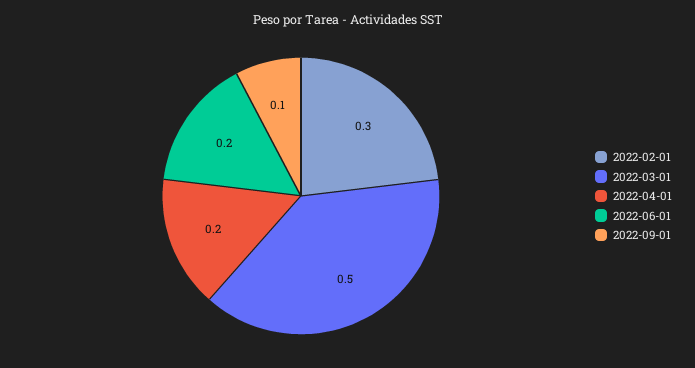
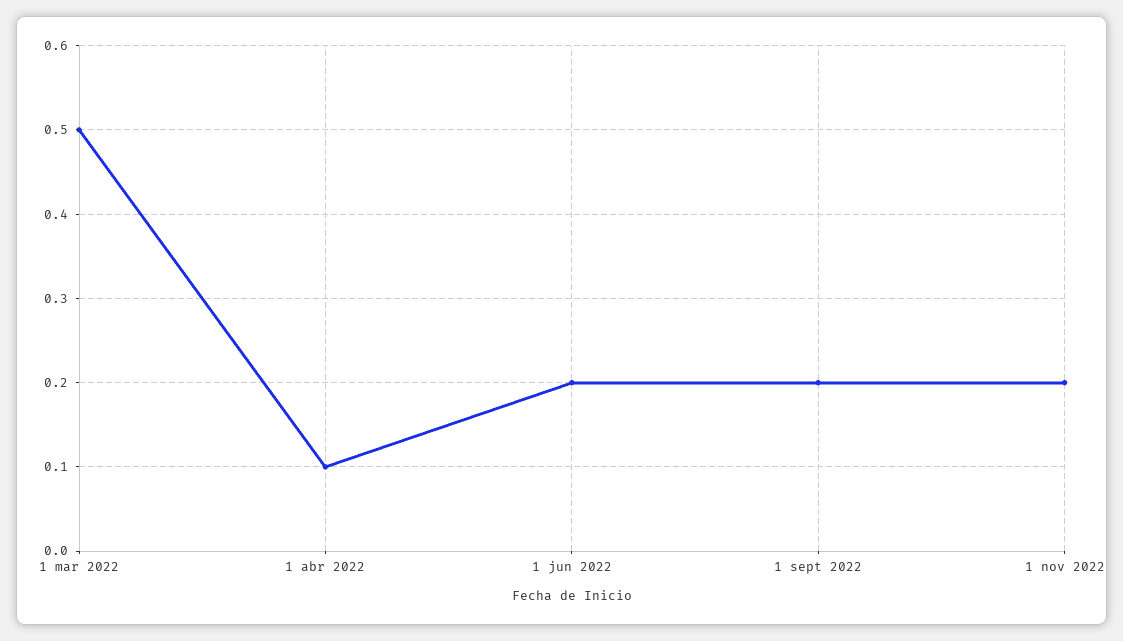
2022-02-01: 0.3 -> none
2022-04-01: 0.2 -> 0.1
2022-09-01: 0.1 -> 0.2
1 nov 2022: none -> 0.2

